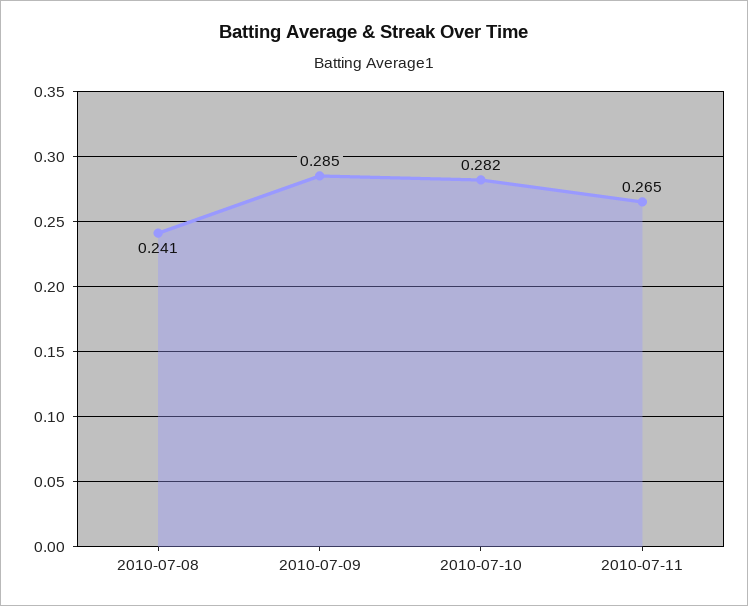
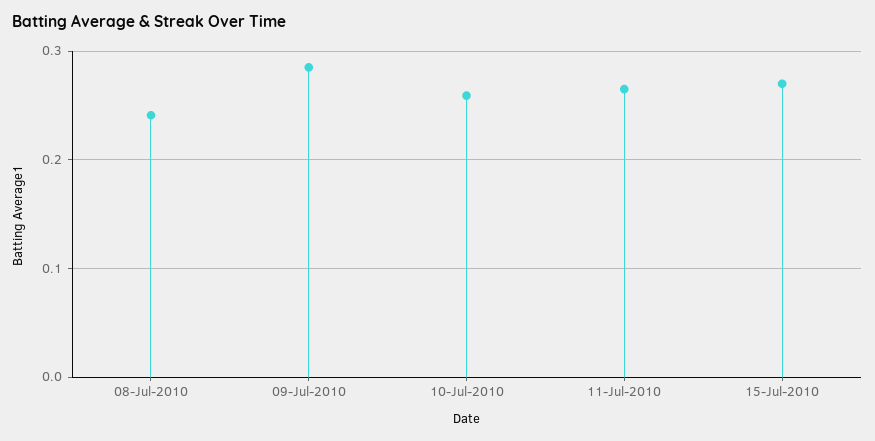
2010-07-10: 0.282 -> 0.26
15-Jul-2010: none -> 0.27

